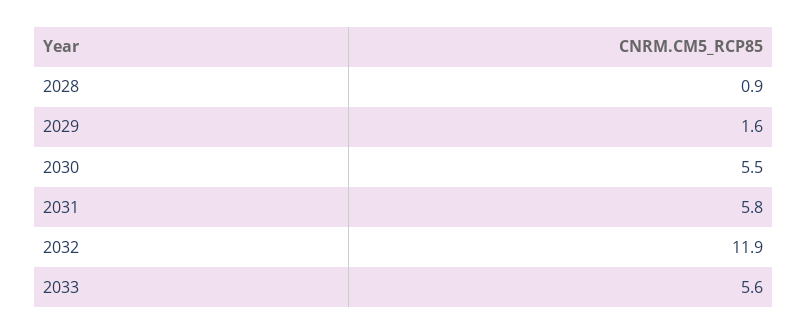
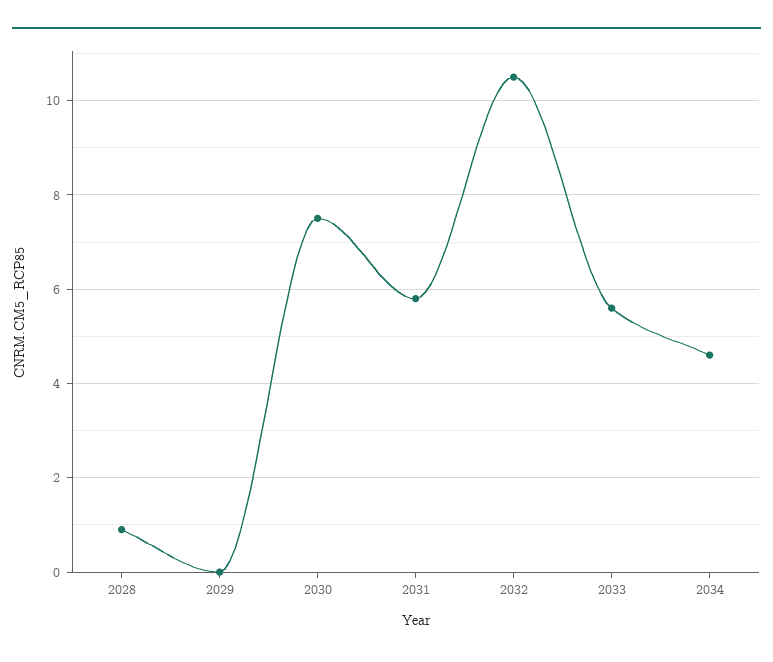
2029: 1.6 -> 0
2030: 5.5 -> 7.5
2032: 11.9 -> 10.5
2034: none -> 4.5

